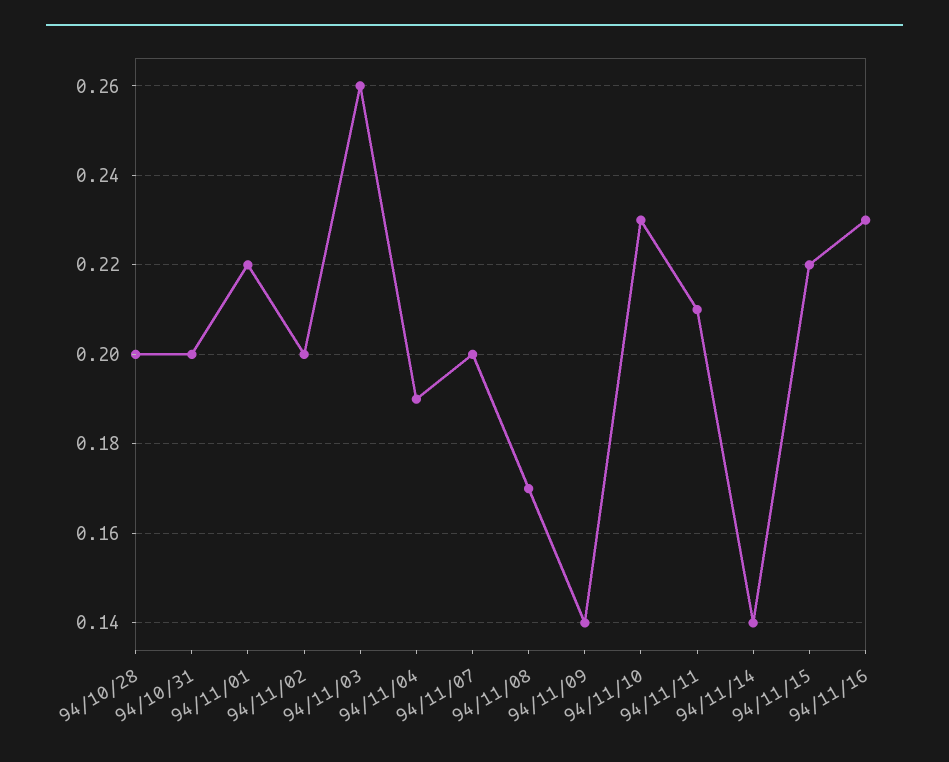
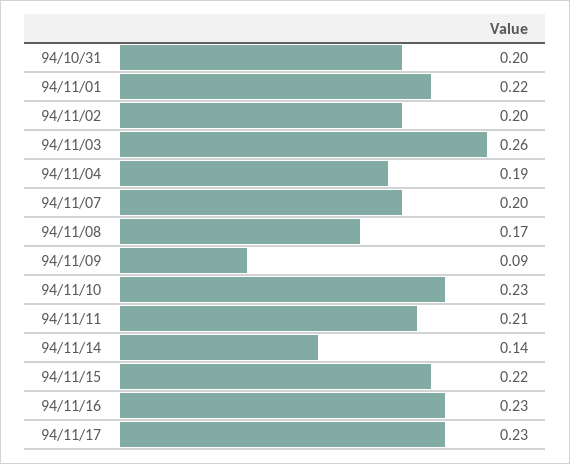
94/10/28: 0.2 -> none
94/11/09: 0.14 -> 0.09
94/11/17: none -> 0.23

